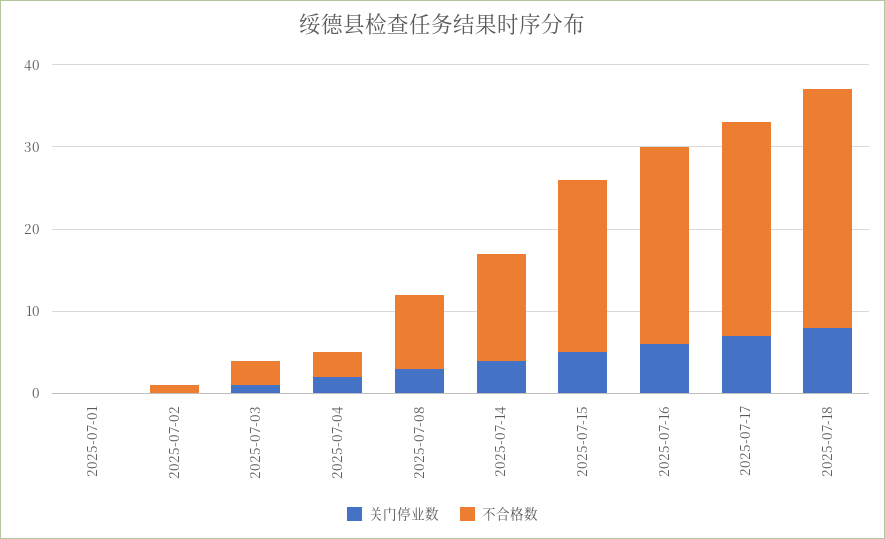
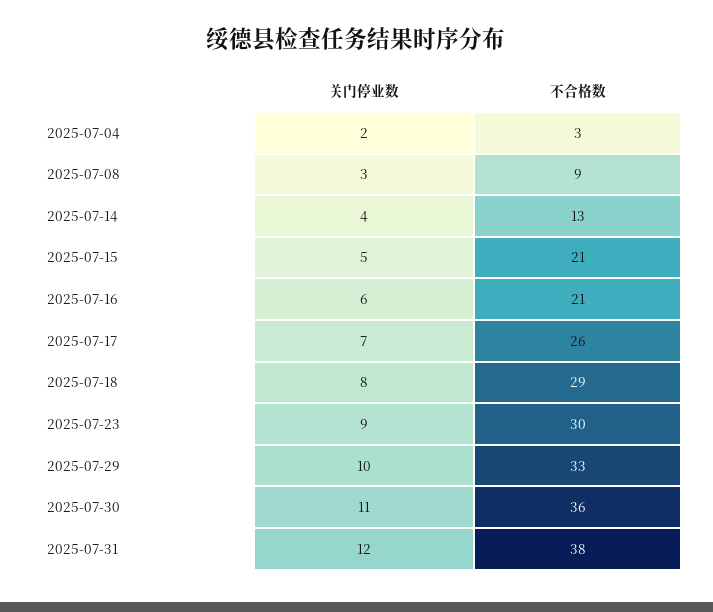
关门停业数, 2025-07-01: 0 -> none
不合格数, 2025-07-01: 0 -> none
关门停业数, 2025-07-02: 0 -> none
不合格数, 2025-07-02: 1 -> none
关门停业数, 2025-07-03: 1 -> none
不合格数, 2025-07-03: 3 -> none
不合格数, 2025-07-16: 24 -> 21
关门停业数, 2025-07-23: none -> 9
不合格数, 2025-07-23: none -> 30
关门停业数, 2025-07-29: none -> 10
不合格数, 2025-07-29: none -> 33
关门停业数, 2025-07-30: none -> 11
不合格数, 2025-07-30: none -> 36
关门停业数, 2025-07-31: none -> 12
不合格数, 2025-07-31: none -> 38

